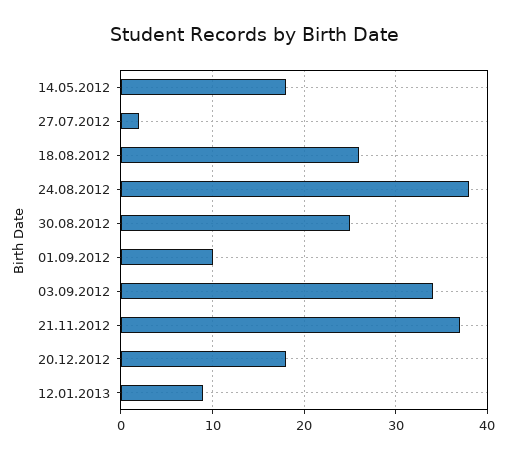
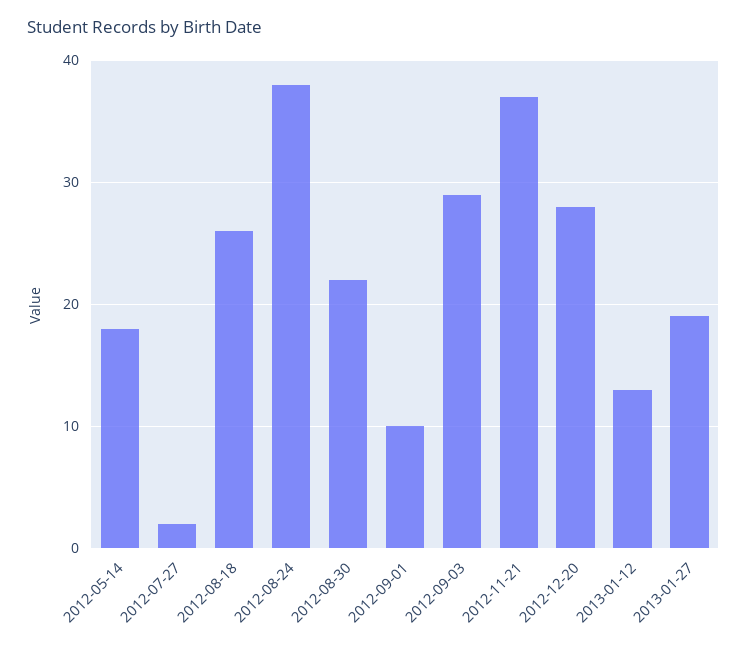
30.08.2012: 25 -> 22
03.09.2012: 34 -> 29
20.12.2012: 18 -> 28
12.01.2013: 9 -> 13
2013-01-27: none -> 19

